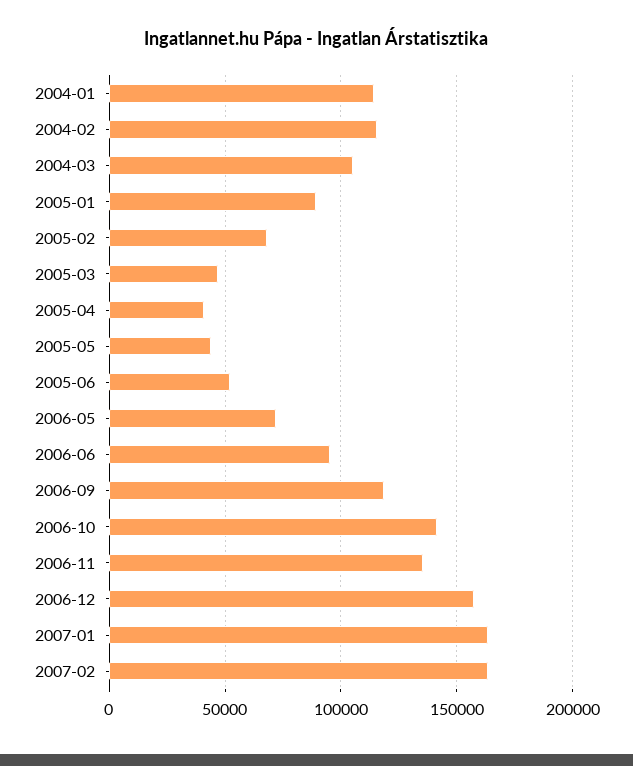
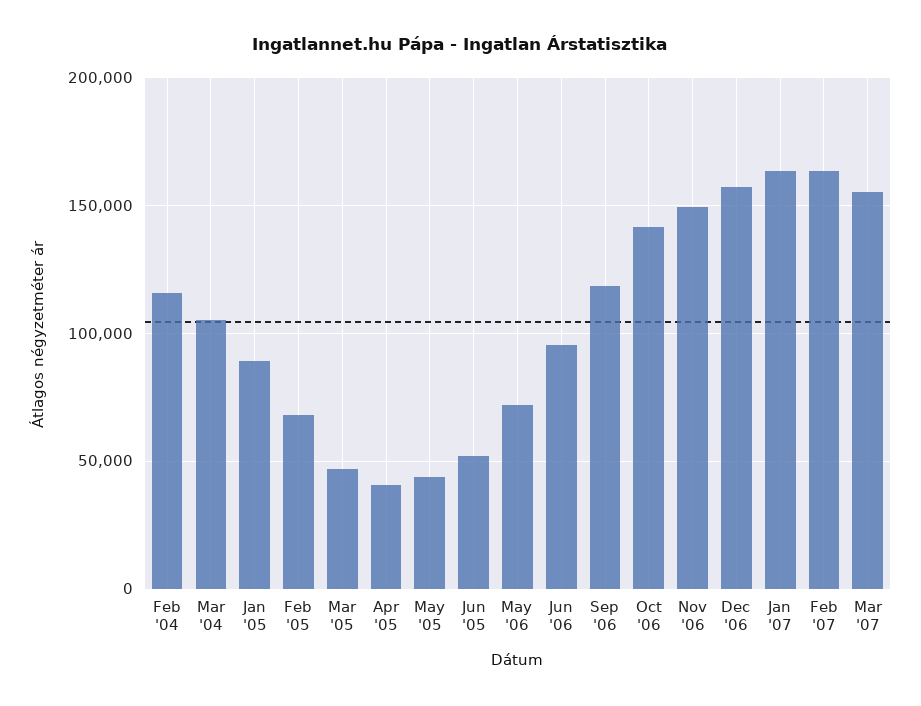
2004-01: 115000 -> none
2006-11: 135000 -> 150000
Mar '07: none -> 155000

